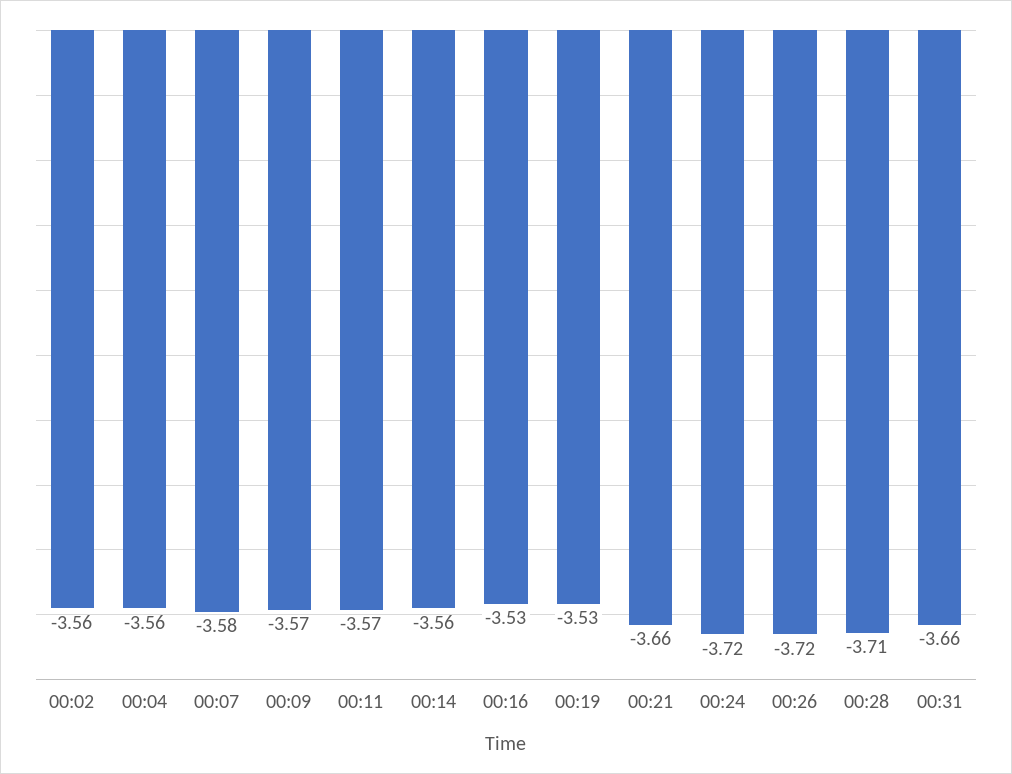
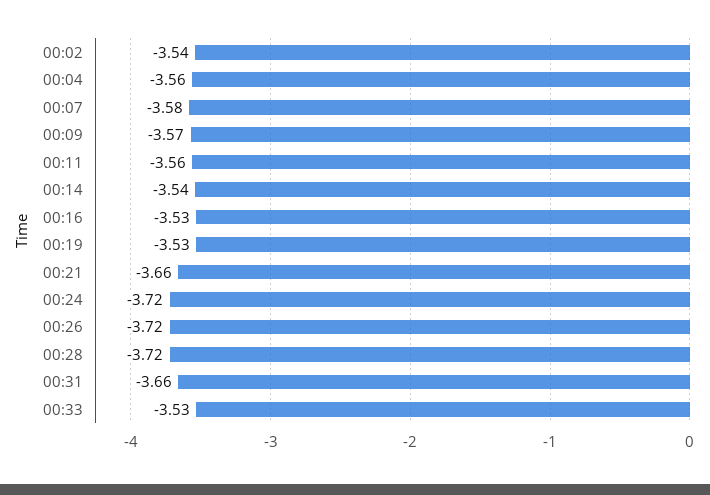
00:02: -3.56 -> -3.54
00:11: -3.57 -> -3.56
00:14: -3.56 -> -3.54
00:28: -3.71 -> -3.72
00:33: none -> -3.53

